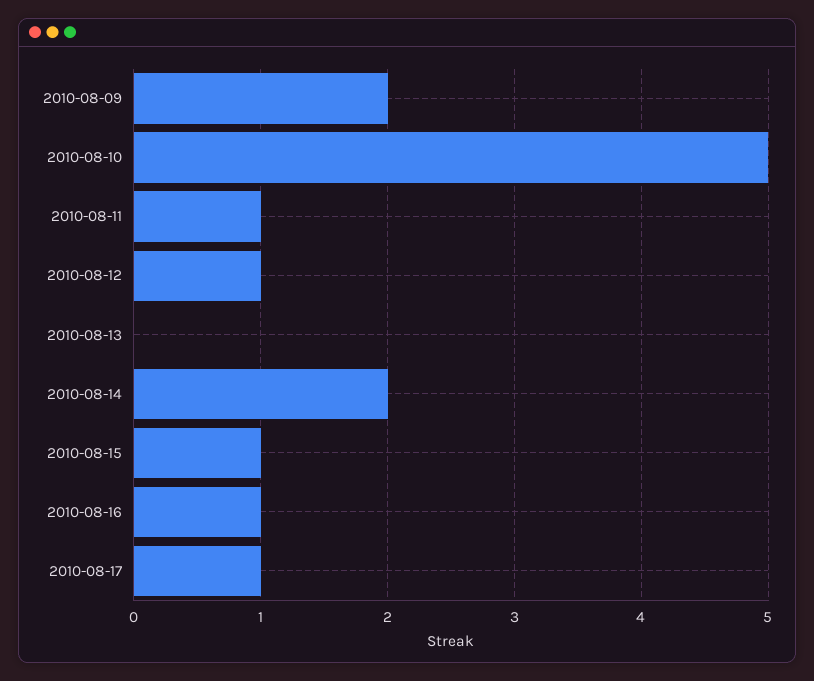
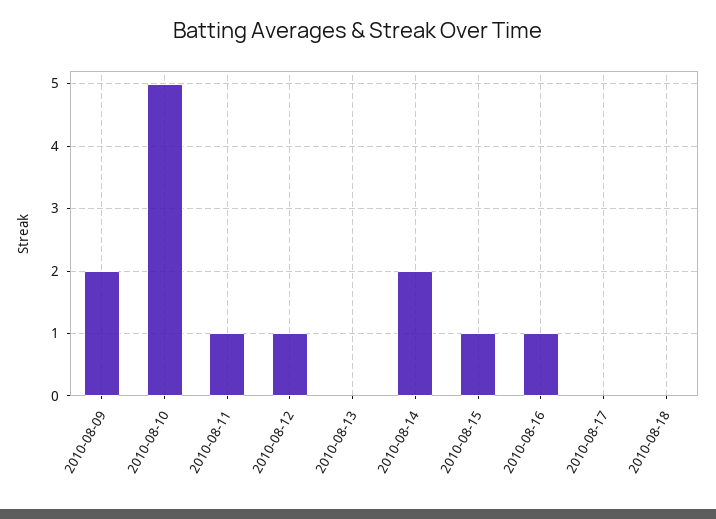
2010-08-17: 1 -> 0
2010-08-18: none -> 0

